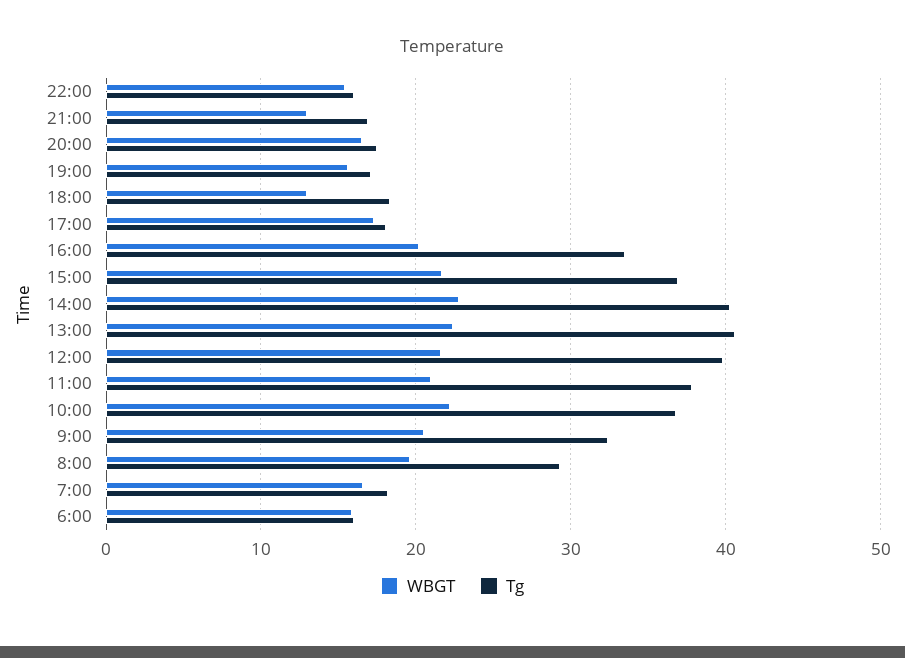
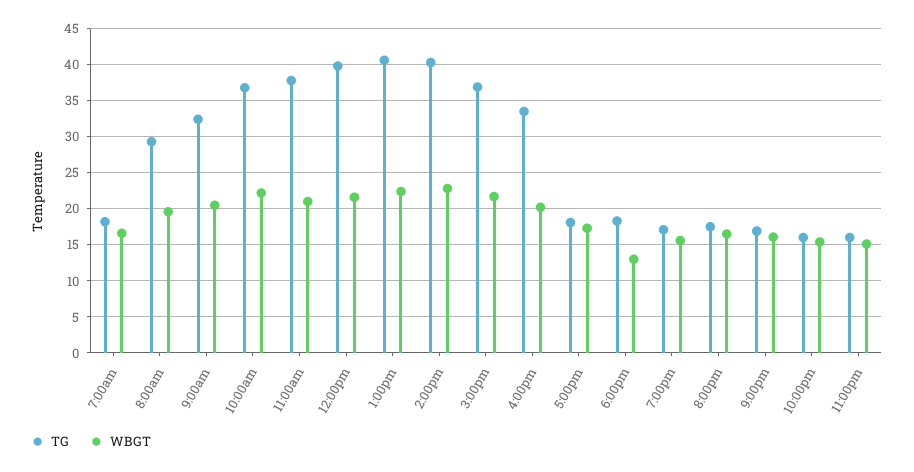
WBGT, 21:00: 13 -> 16
WBGT, 6:00: 16 -> none
Tg, 6:00: 16 -> none
Tg, 11:00pm: none -> 16
WBGT, 11:00pm: none -> 15

